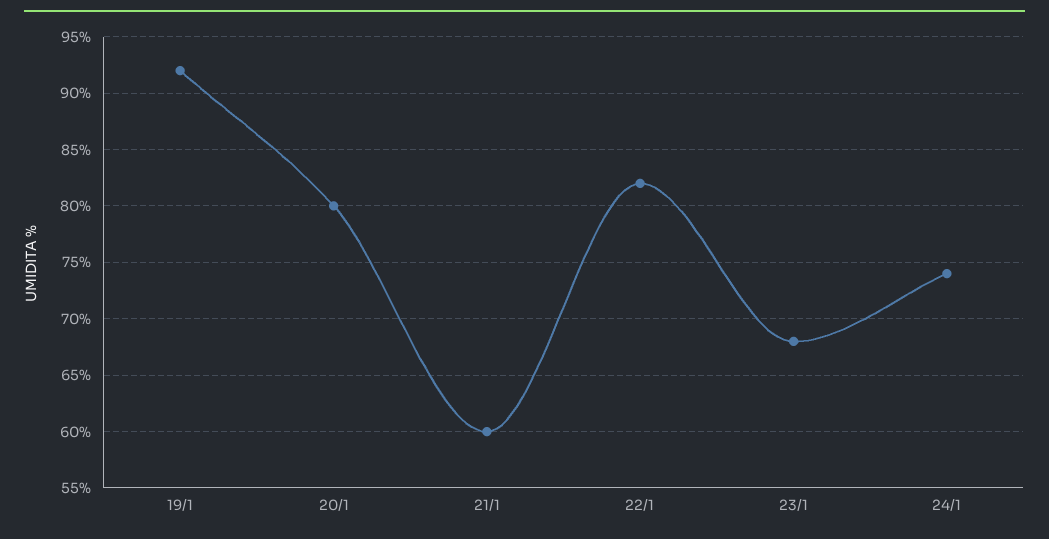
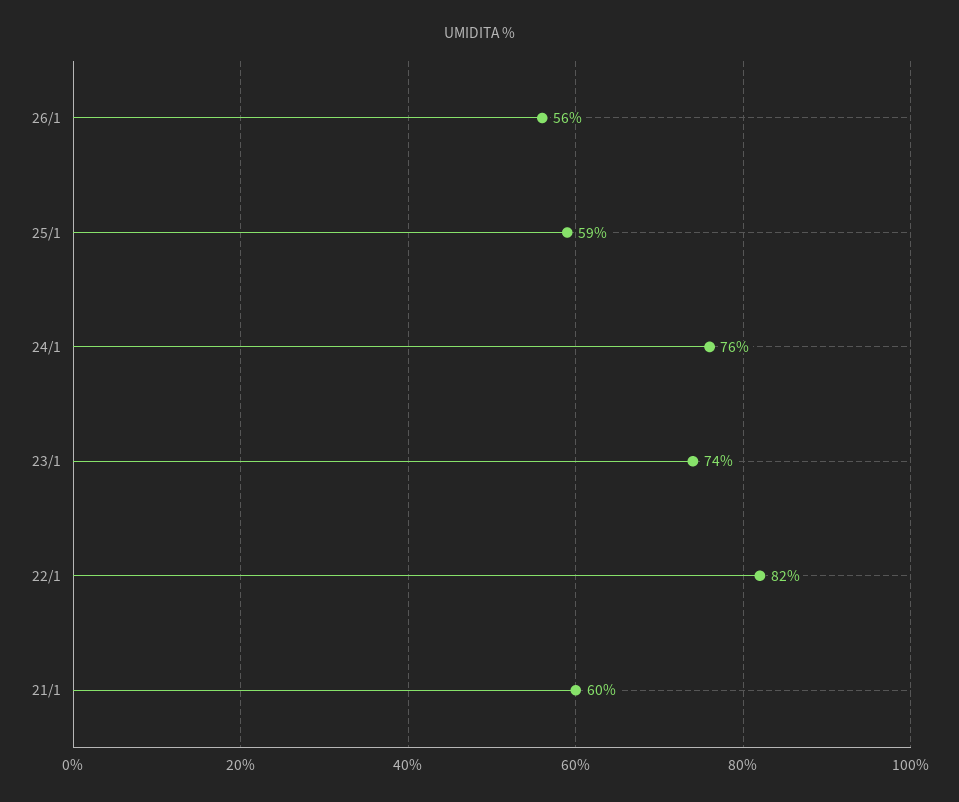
19/1: 92 -> none
20/1: 80 -> none
23/1: 68 -> 74
24/1: 74 -> 76
26/1: none -> 56
25/1: none -> 59

